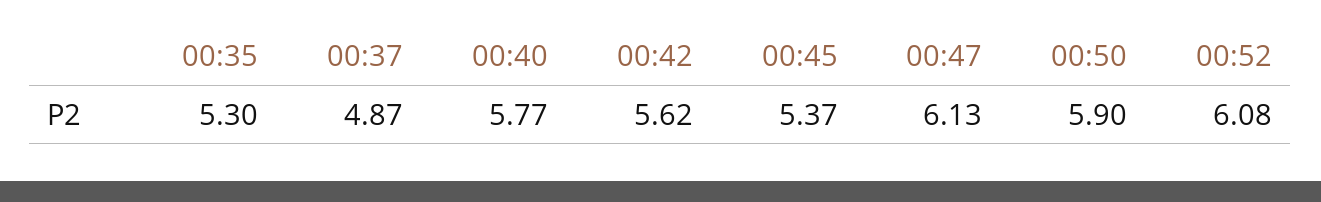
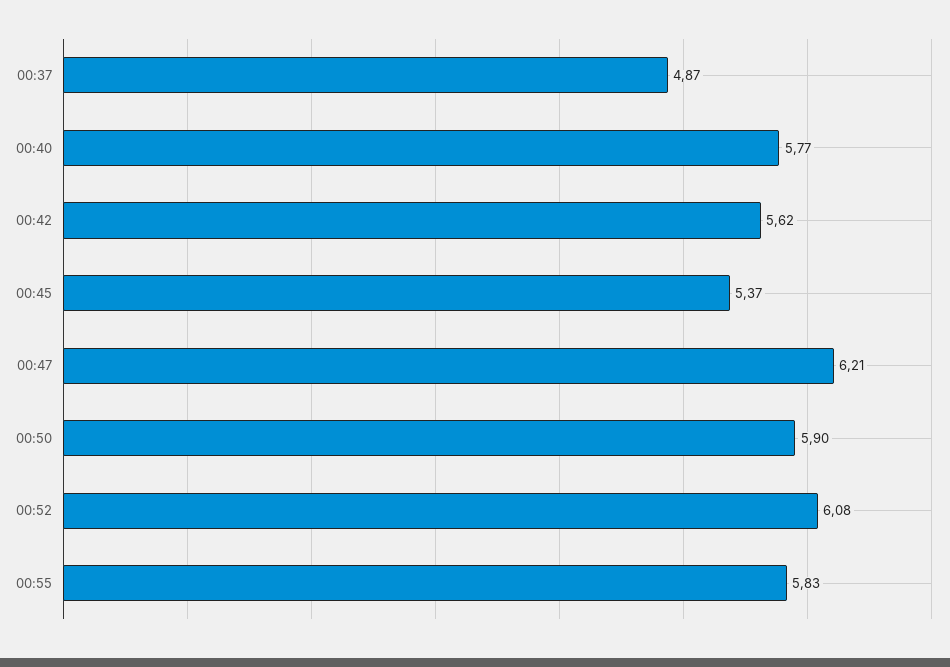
00:35: 5.3 -> none
00:47: 6.13 -> 6.21
00:55: none -> 5.83

